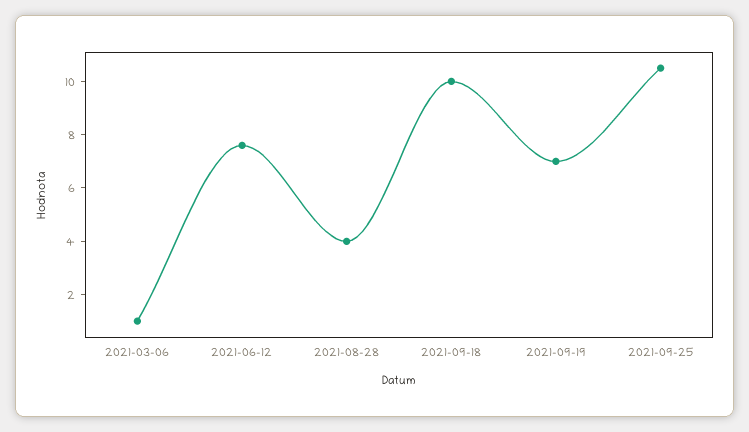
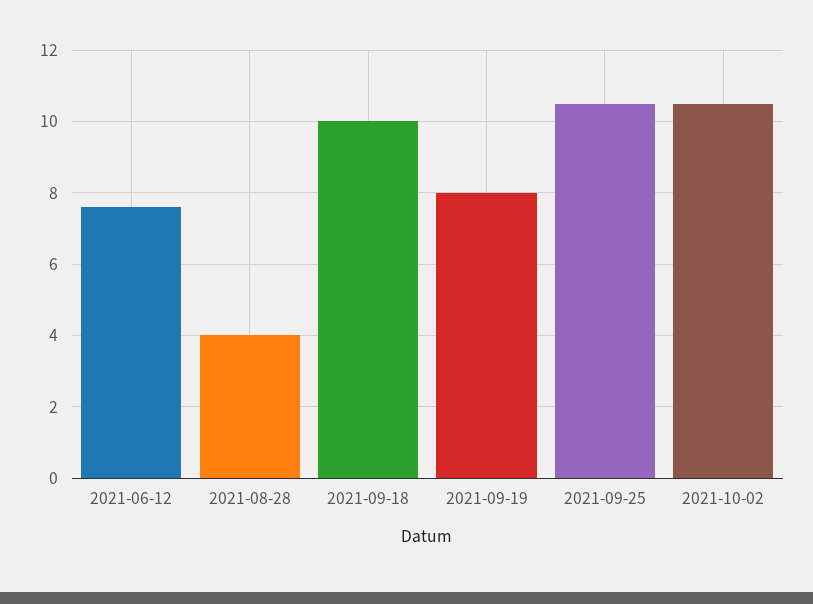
2021-03-06: 1 -> none
2021-09-19: 7 -> 8
2021-10-02: none -> 10.5

